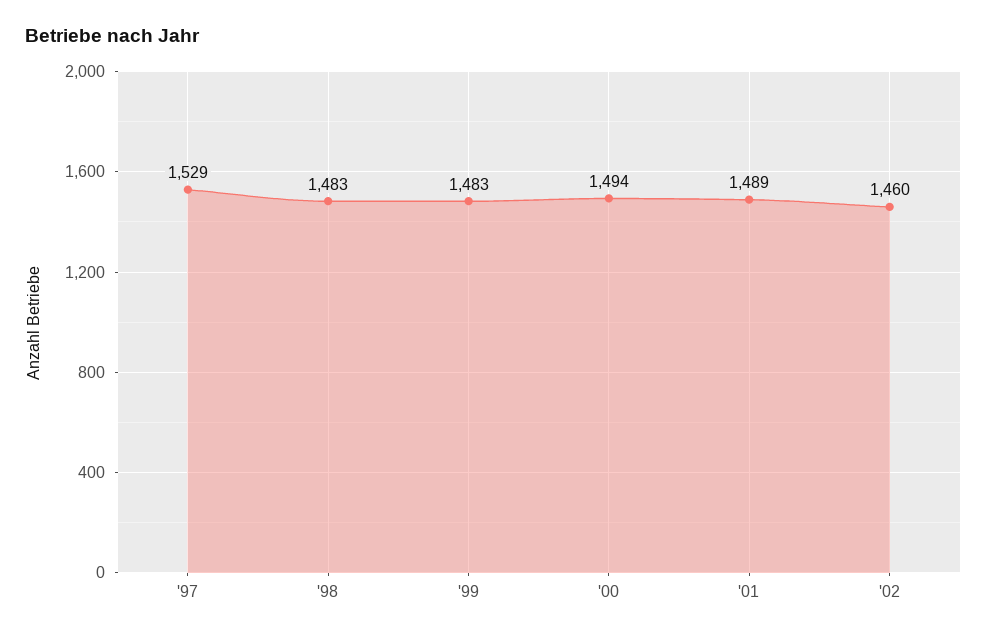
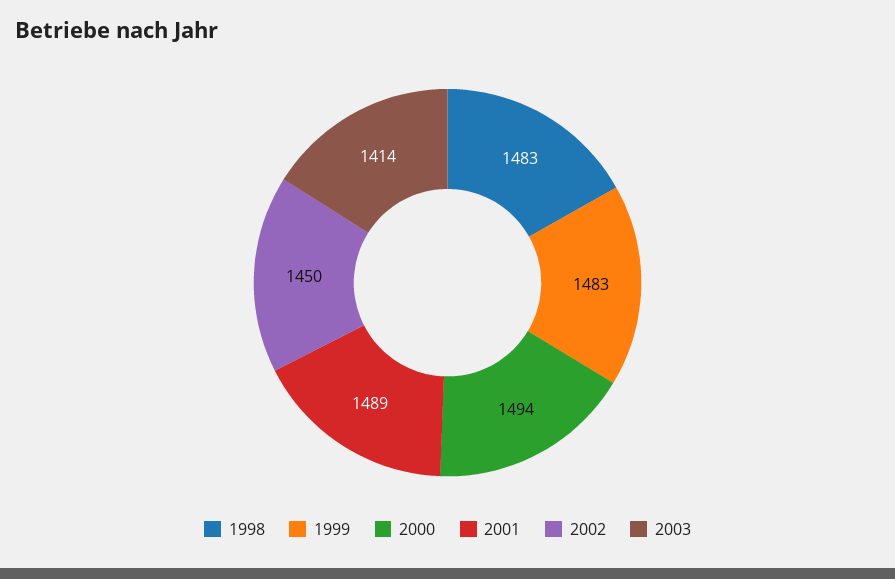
'97: 1529 -> none
'02: 1460 -> 1450
2003: none -> 1414

